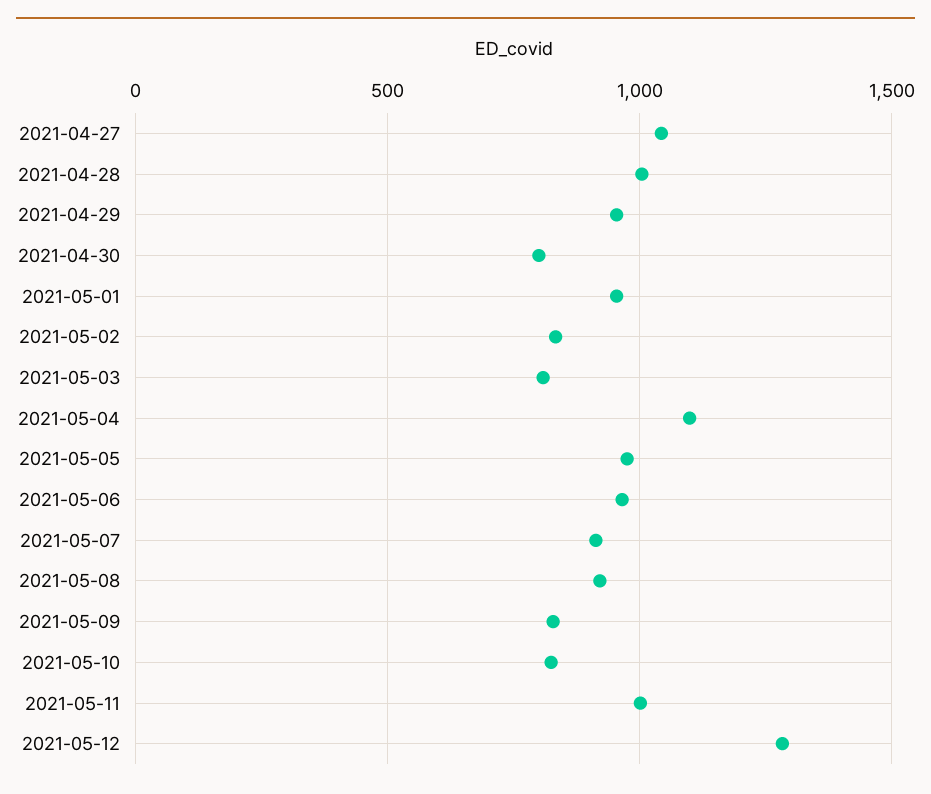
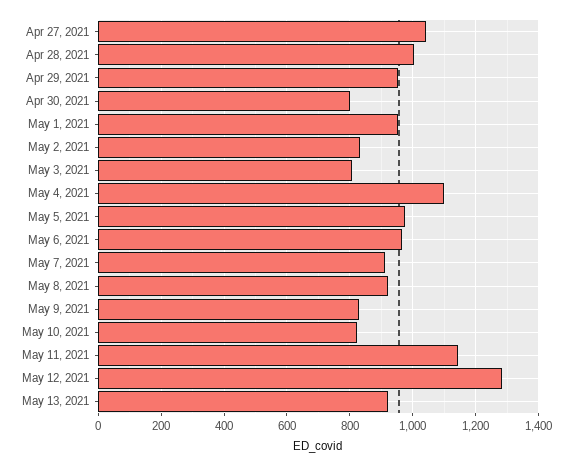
2021-05-11: 1000 -> 1140
May 13, 2021: none -> 920

